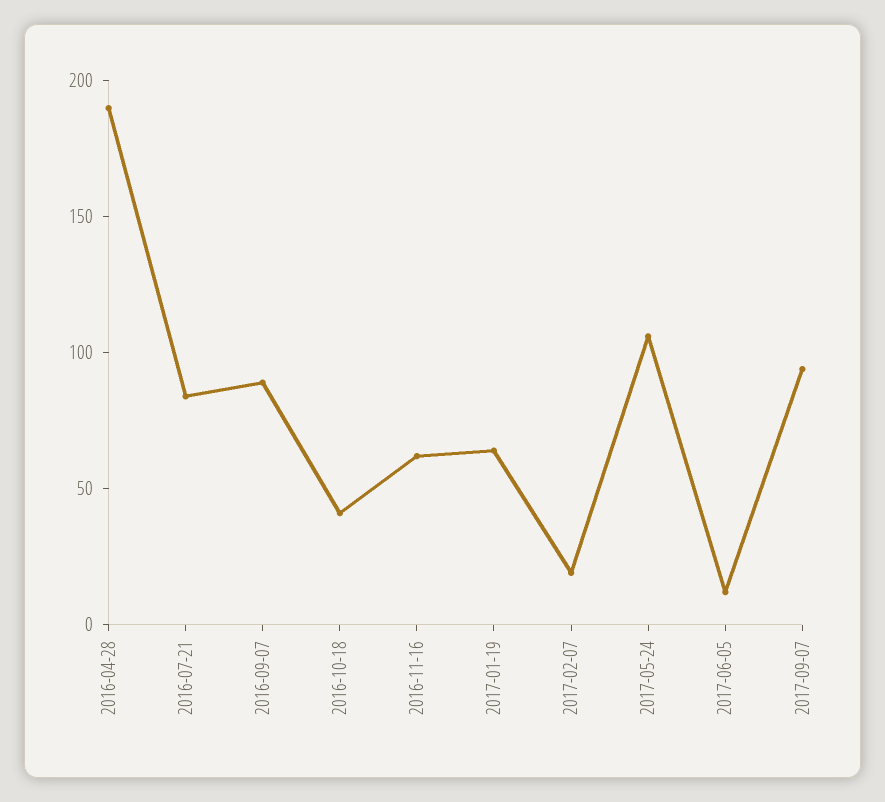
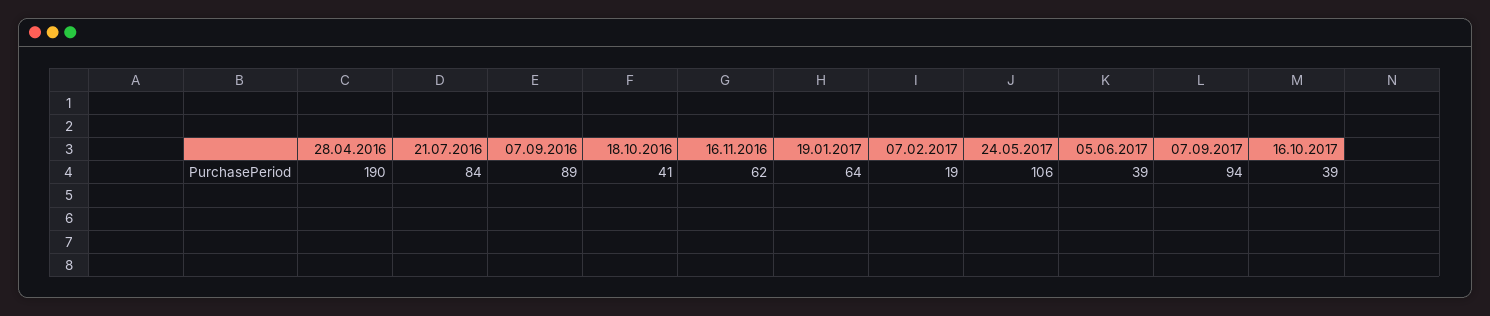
2017-06-05: 10 -> 39
16.10.2017: none -> 39

